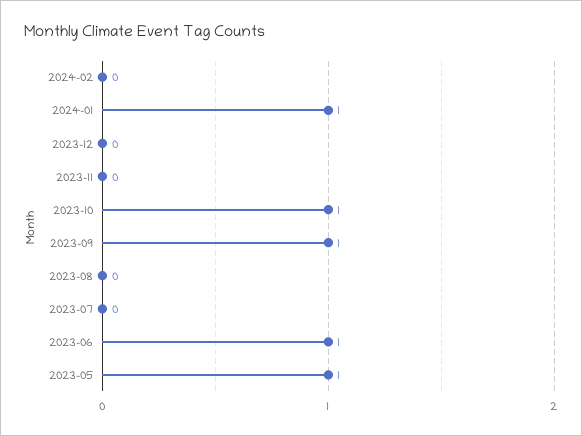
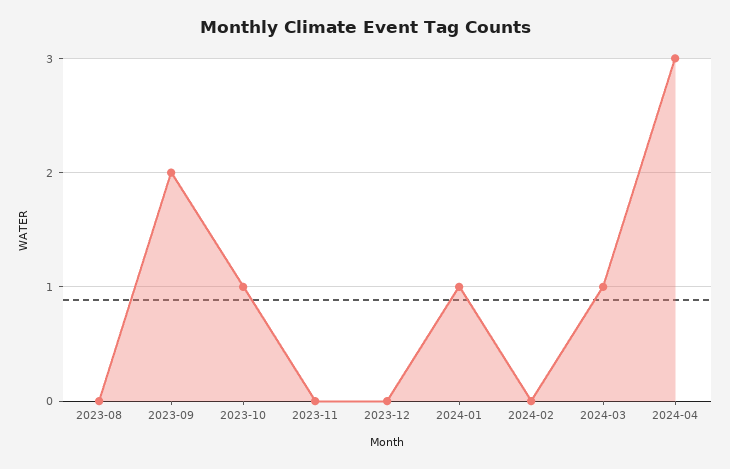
2023-09: 1 -> 2
2023-07: 0 -> none
2023-06: 1 -> none
2023-05: 1 -> none
2024-03: none -> 1
2024-04: none -> 3

